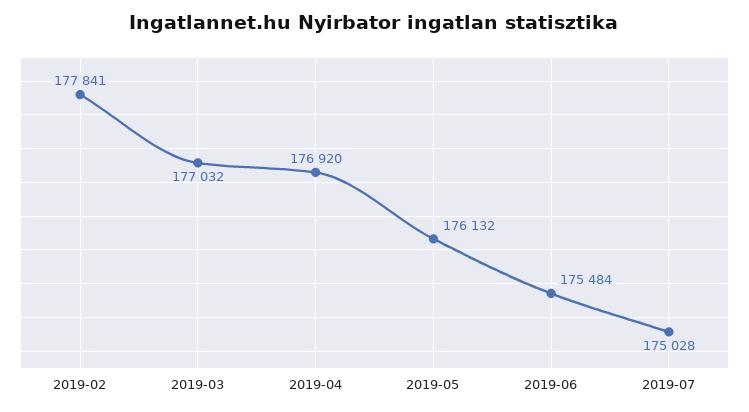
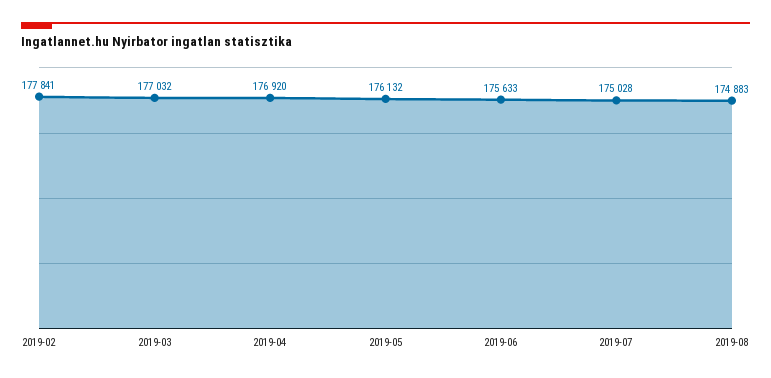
2019-06: 175484 -> 175633
2019-08: none -> 174883

